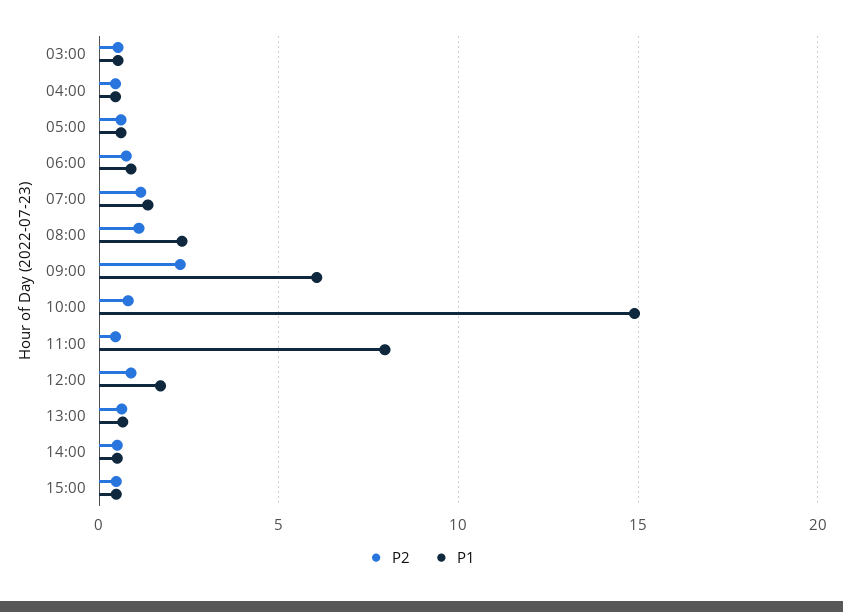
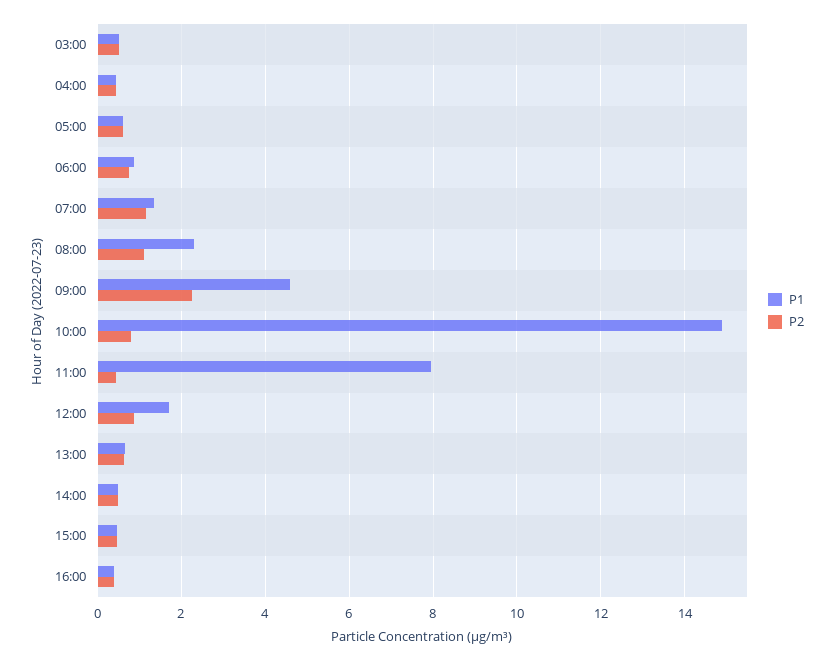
P1, 09:00: 6 -> 4.6
P1, 16:00: none -> 0.4
P2, 16:00: none -> 0.4

